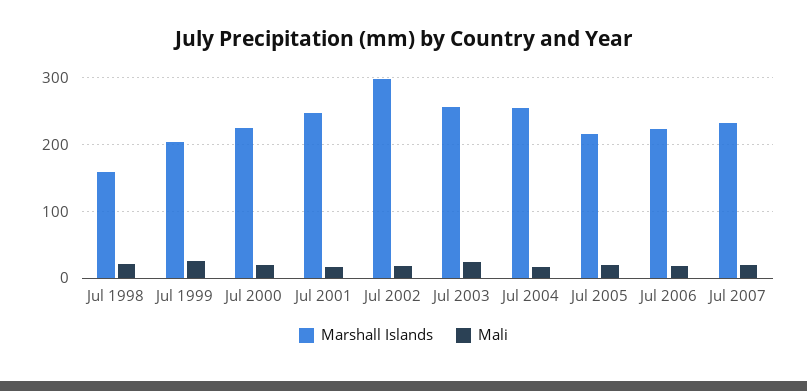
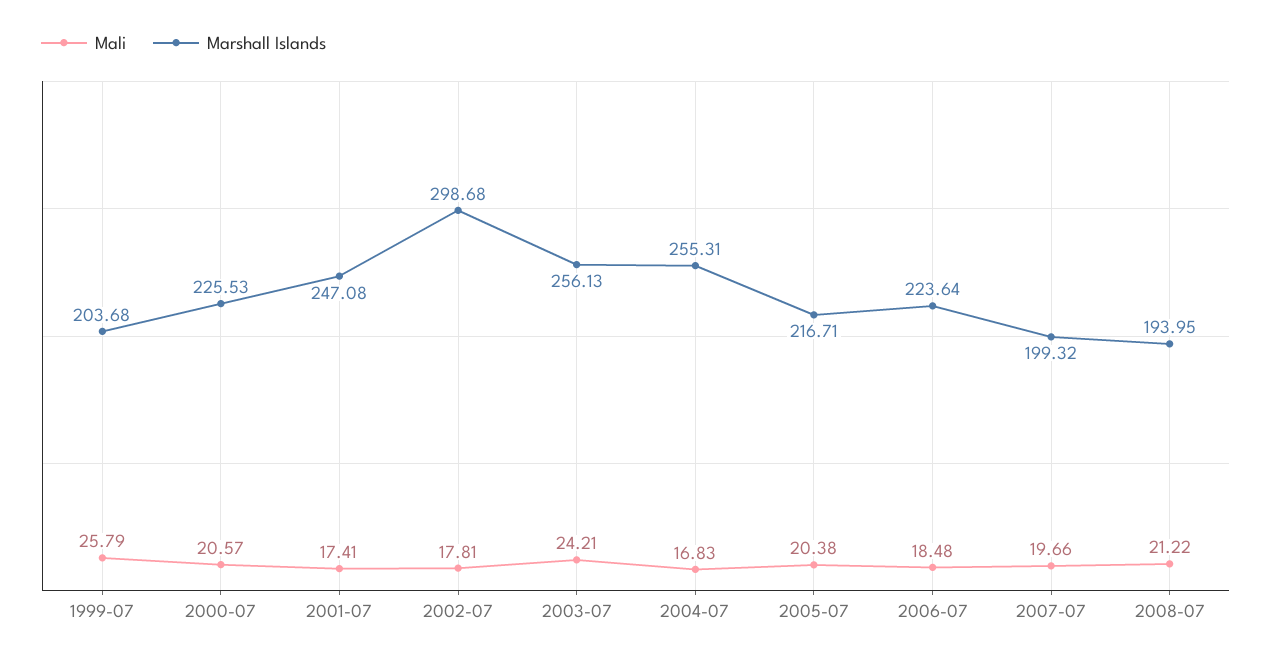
Marshall Islands, Jul 1998: 160 -> none
Mali, Jul 1998: 20 -> none
Marshall Islands, Jul 2007: 230 -> 199.32
Mali, 2008-07: none -> 21.22
Marshall Islands, 2008-07: none -> 193.95

